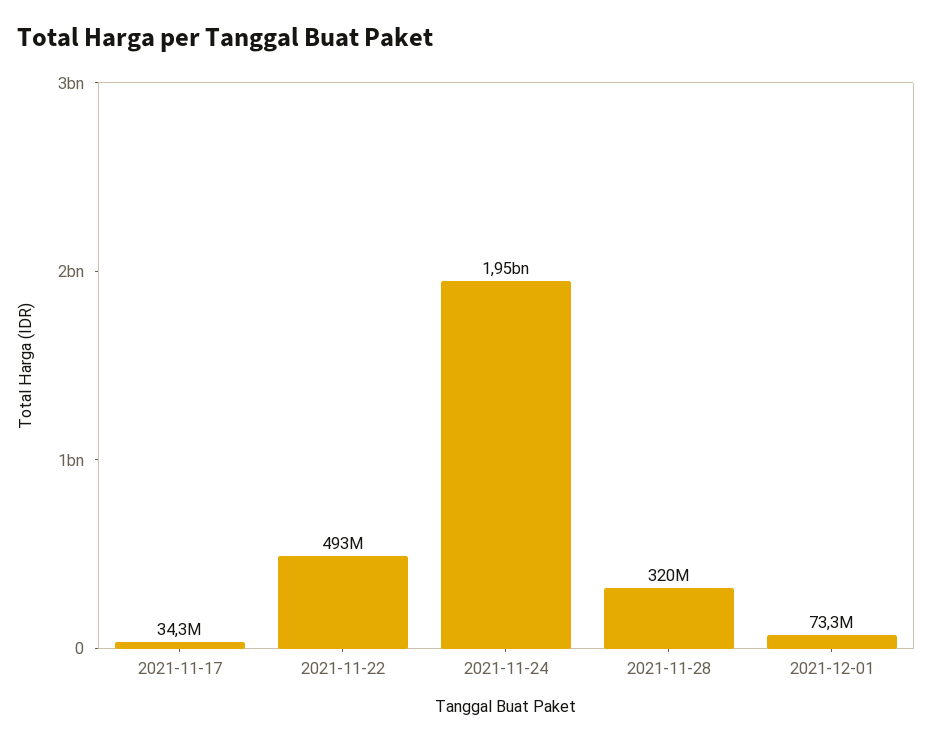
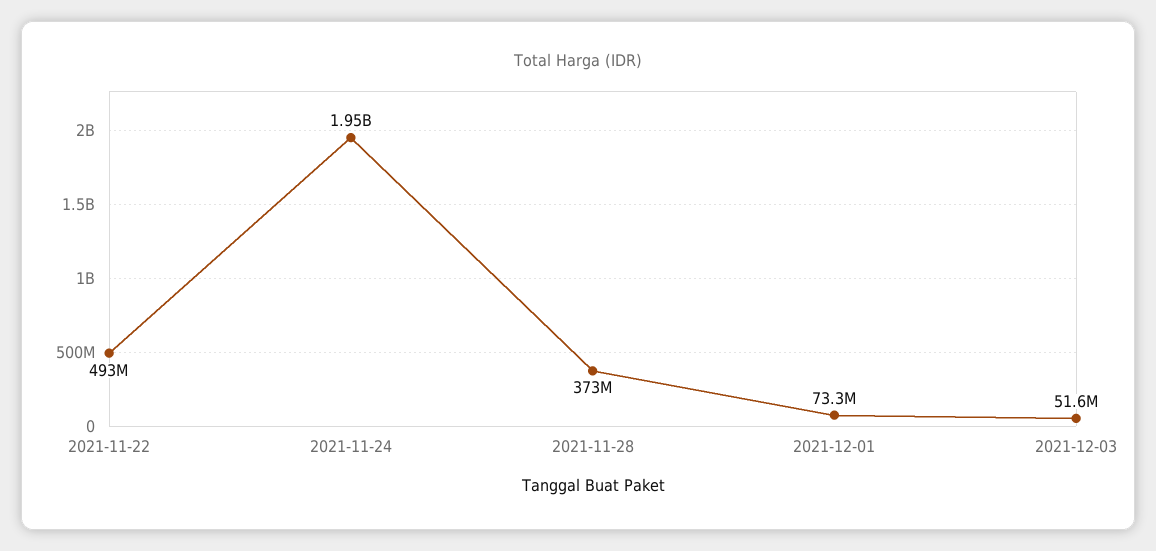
2021-11-17: 34300000 -> none
2021-11-28: 320000000 -> 373000000
2021-12-03: none -> 51600000

